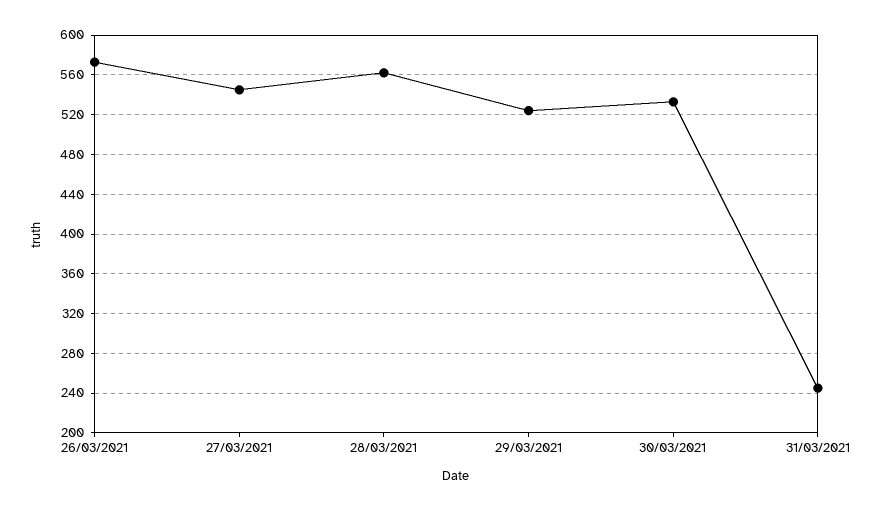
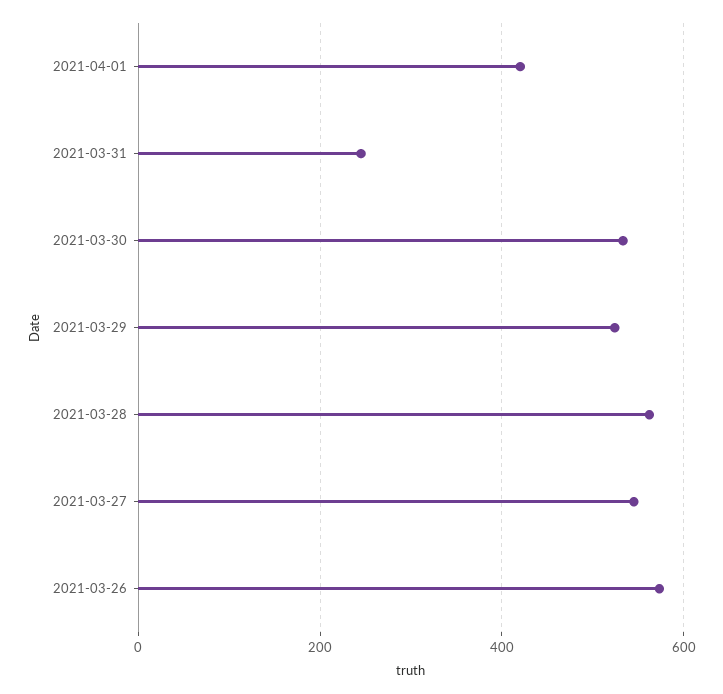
2021-04-01: none -> 420

